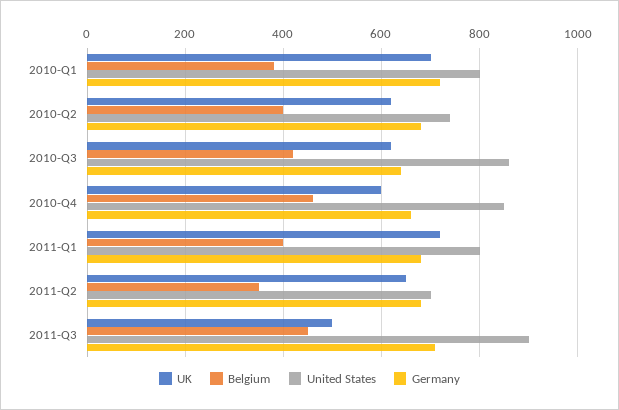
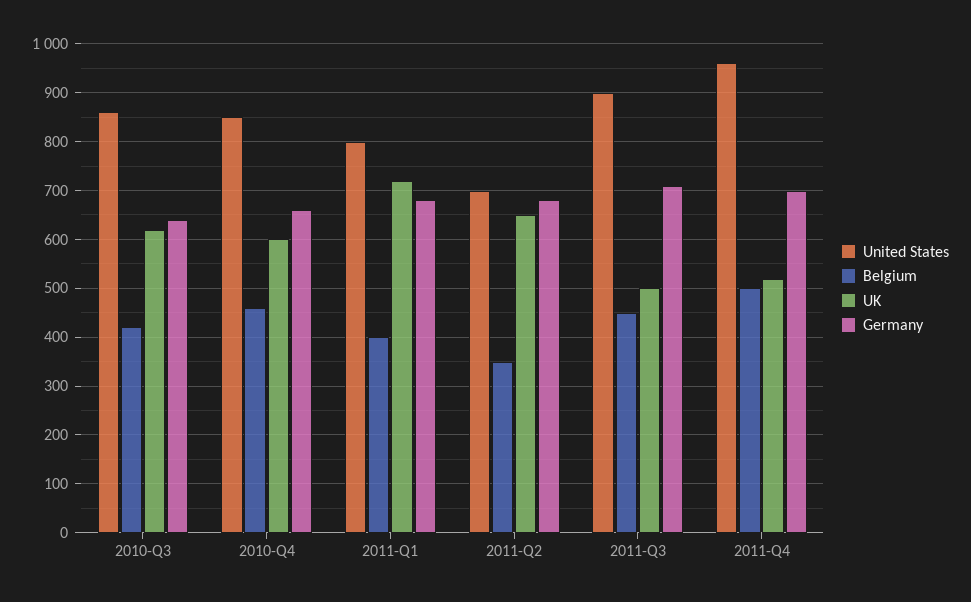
UK, 2010-Q1: 700 -> none
Belgium, 2010-Q1: 380 -> none
United States, 2010-Q1: 800 -> none
Germany, 2010-Q1: 720 -> none
UK, 2010-Q2: 620 -> none
Belgium, 2010-Q2: 400 -> none
United States, 2010-Q2: 740 -> none
Germany, 2010-Q2: 680 -> none
United States, 2011-Q4: none -> 960
Belgium, 2011-Q4: none -> 500
UK, 2011-Q4: none -> 520
Germany, 2011-Q4: none -> 700

